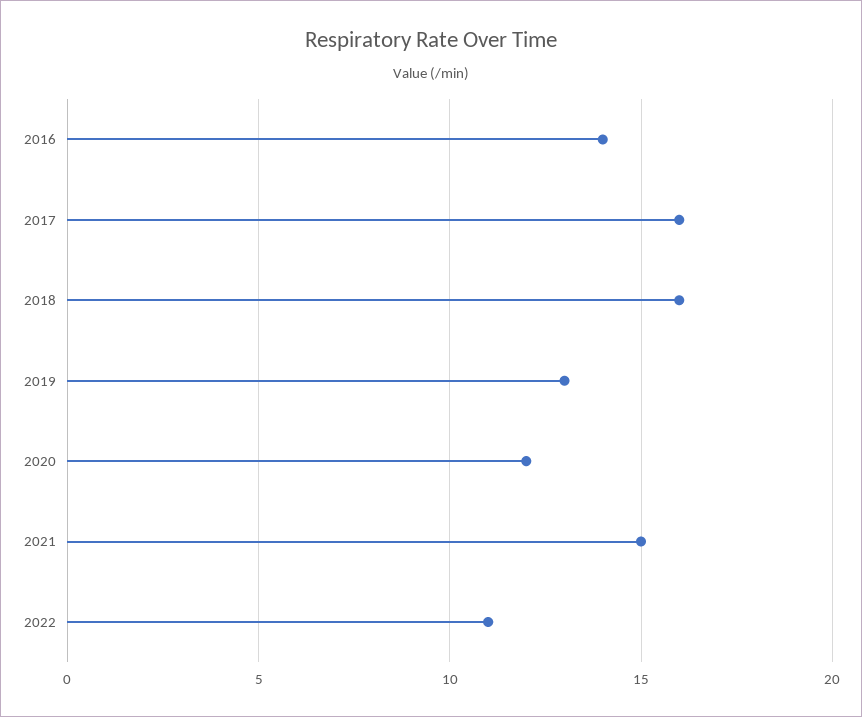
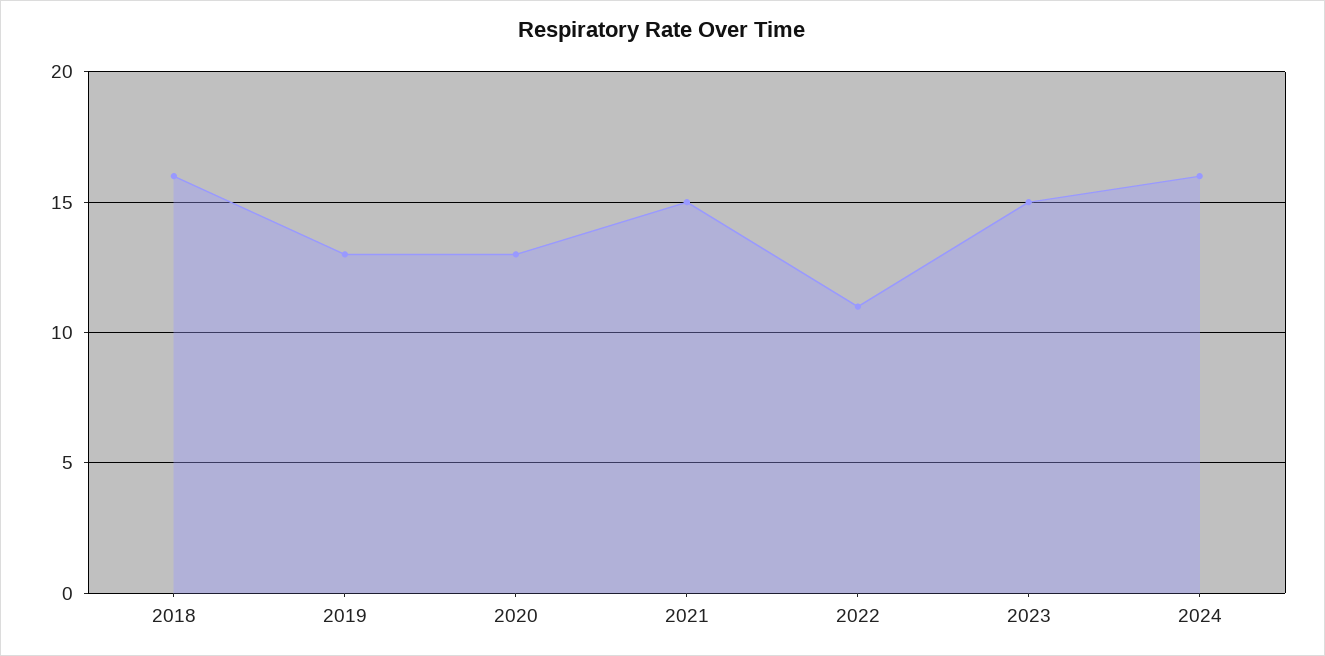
2016: 14 -> none
2017: 16 -> none
2020: 12 -> 13
2023: none -> 15
2024: none -> 16

